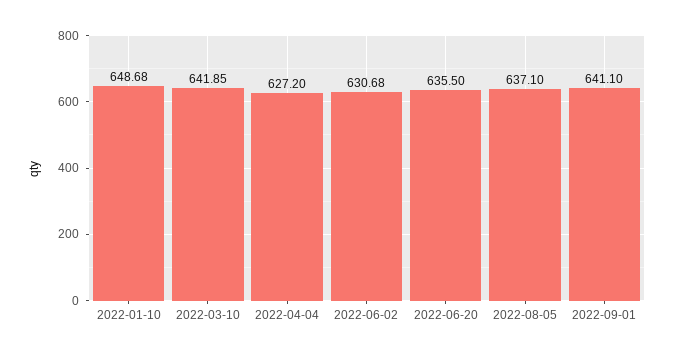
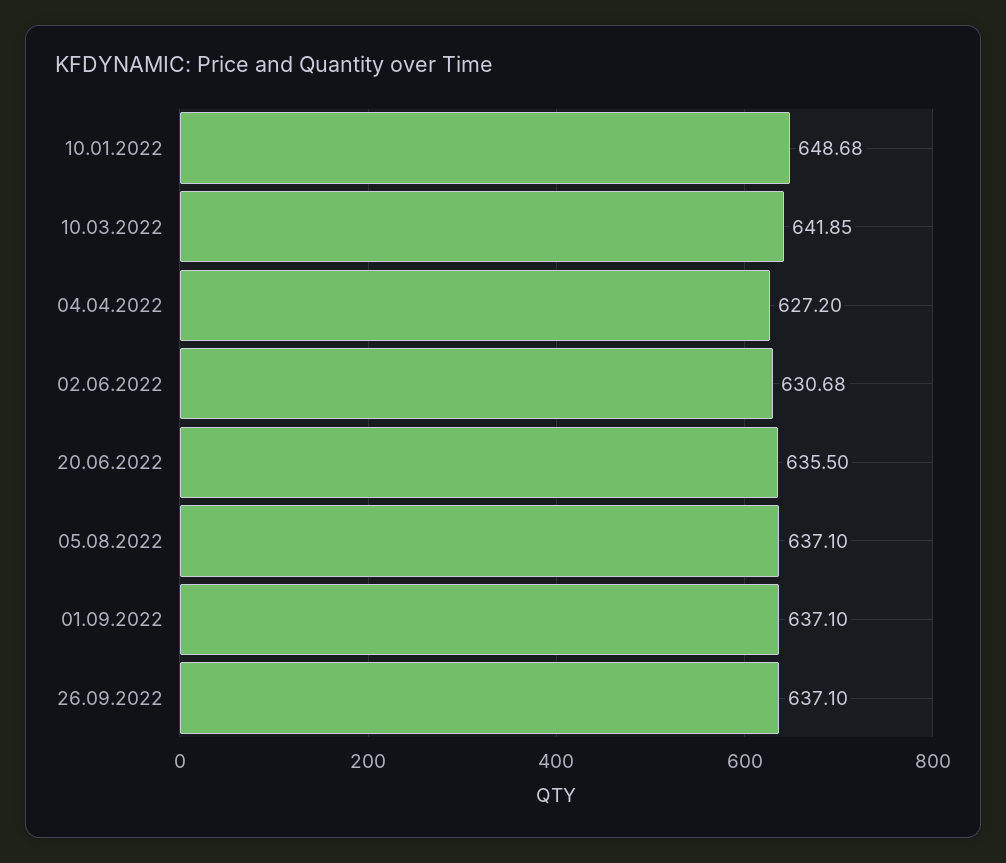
2022-09-01: 641.1 -> 637.1
26.09.2022: none -> 637.1

